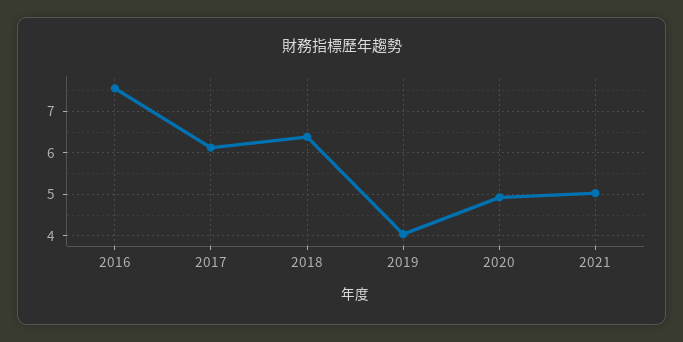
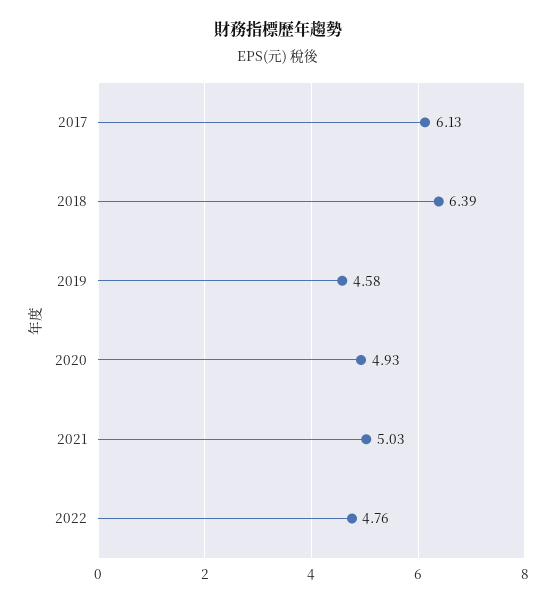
2016: 7.6 -> none
2019: 4 -> 4.58
2022: none -> 4.76

